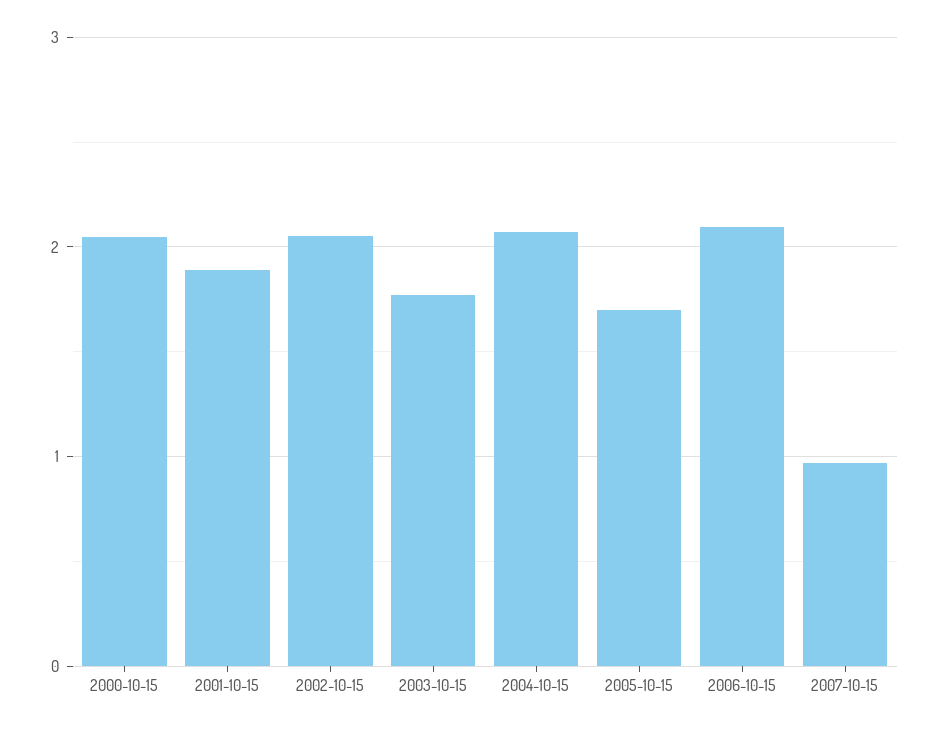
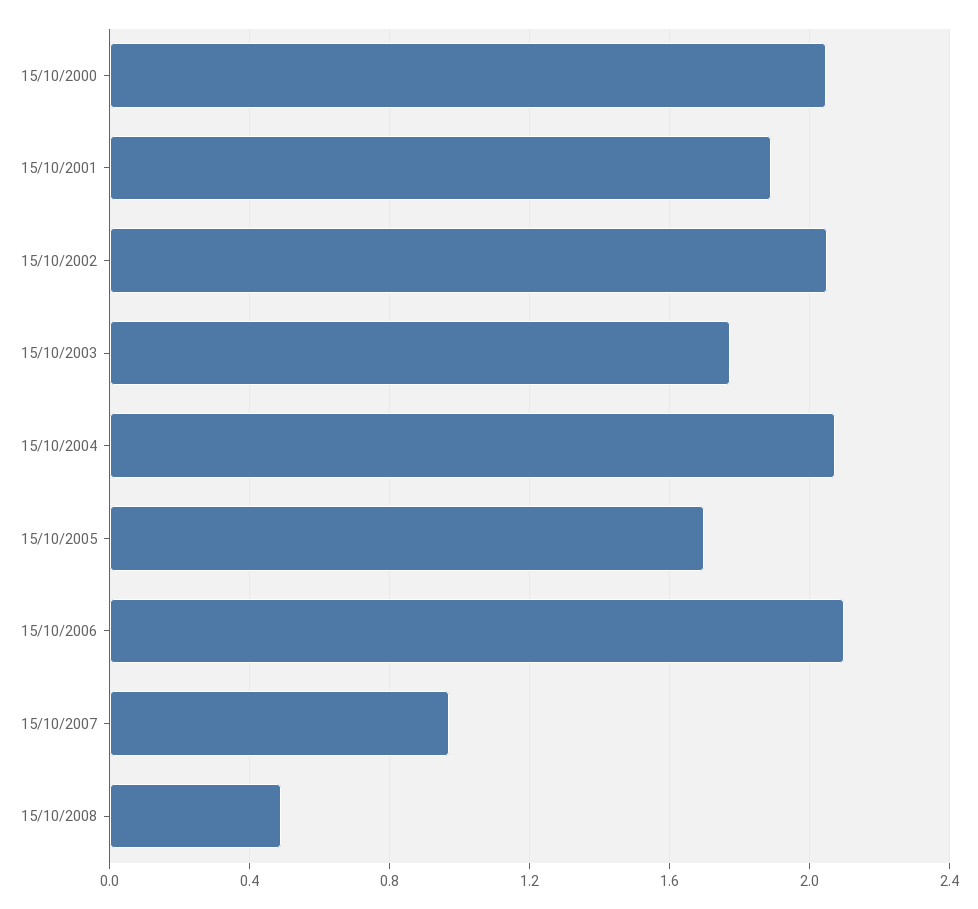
15/10/2008: none -> 0.5

